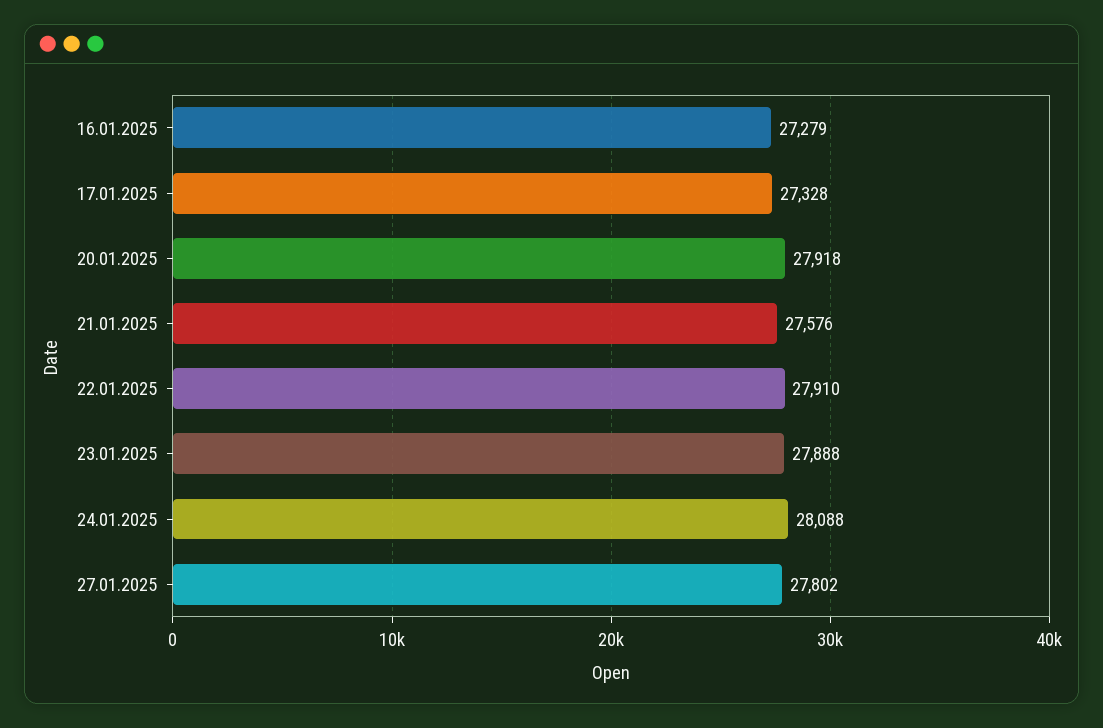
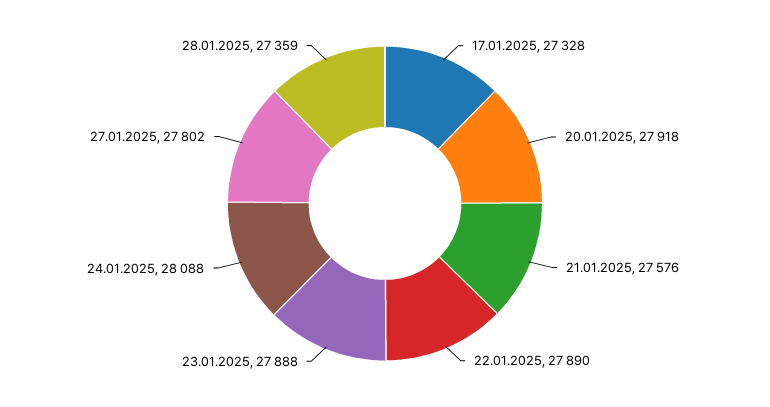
16.01.2025: 27279 -> none
22.01.2025: 27910 -> 27890
28.01.2025: none -> 27359

